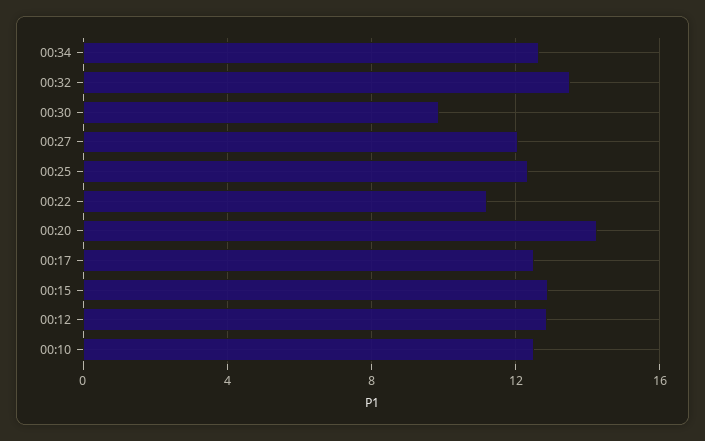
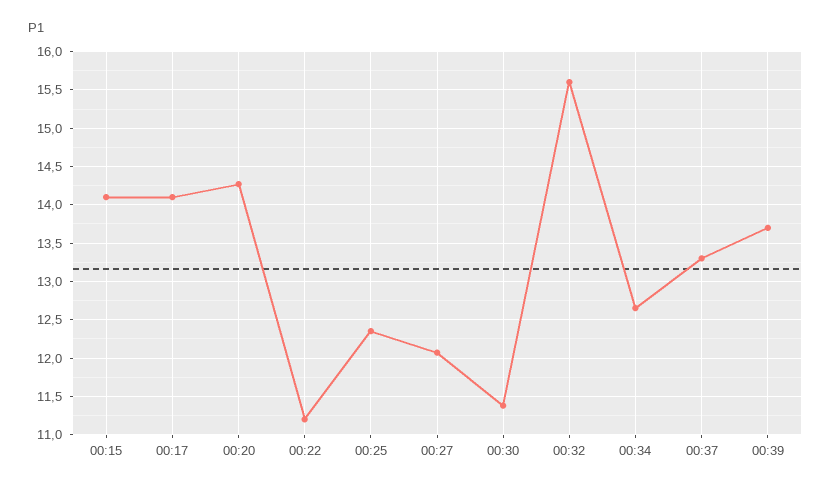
00:32: 13.5 -> 15.6
00:30: 10 -> 11.4
00:17: 12.5 -> 14.1
00:15: 13 -> 14.1
00:12: 13 -> none
00:10: 12.5 -> none
00:37: none -> 13.3
00:39: none -> 13.7

